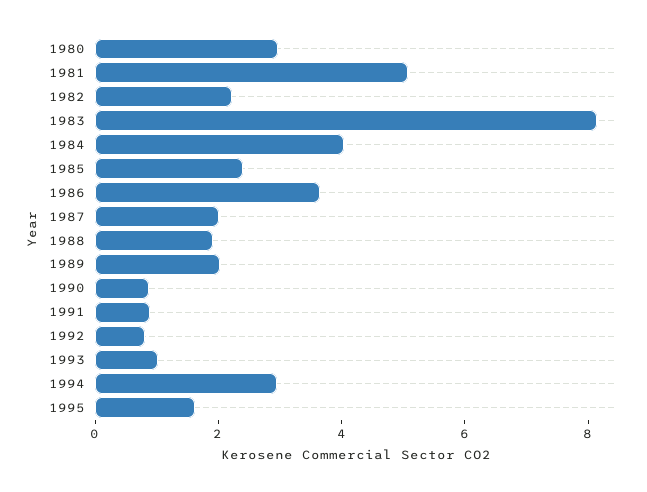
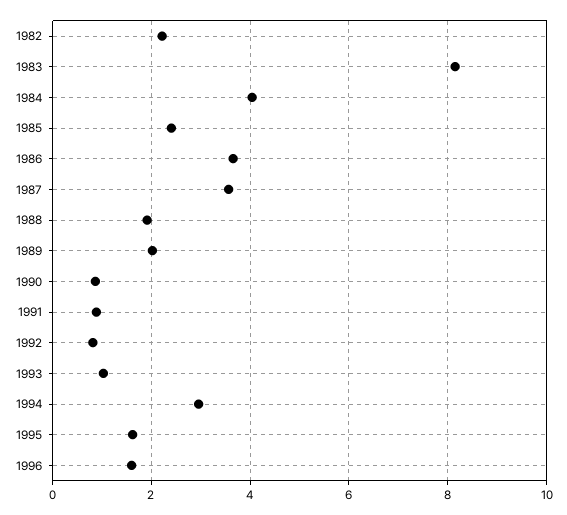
1980: 3 -> none
1981: 5 -> none
1987: 2 -> 3.6
1996: none -> 1.6

